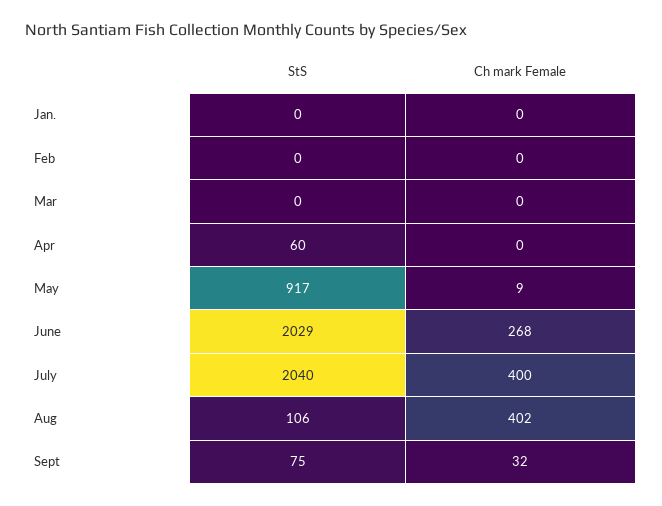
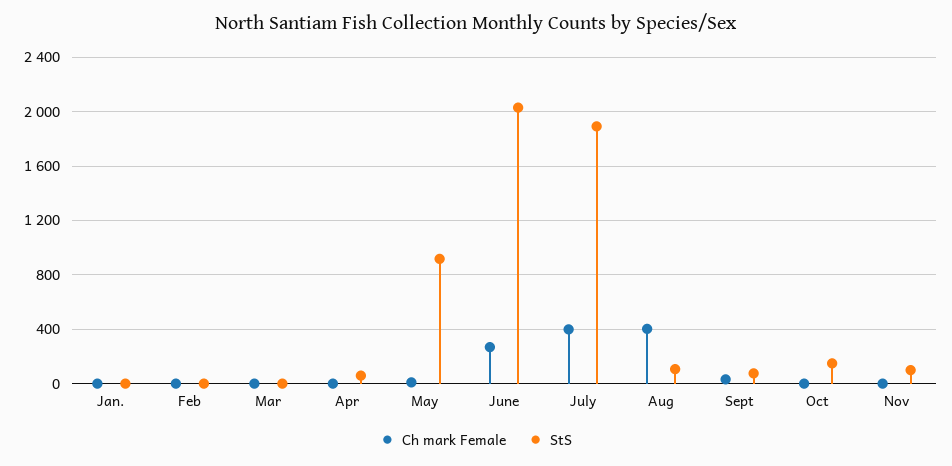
StS, July: 2040 -> 1900
Ch mark Female, Oct: none -> 0
StS, Oct: none -> 150
Ch mark Female, Nov: none -> 0
StS, Nov: none -> 100

